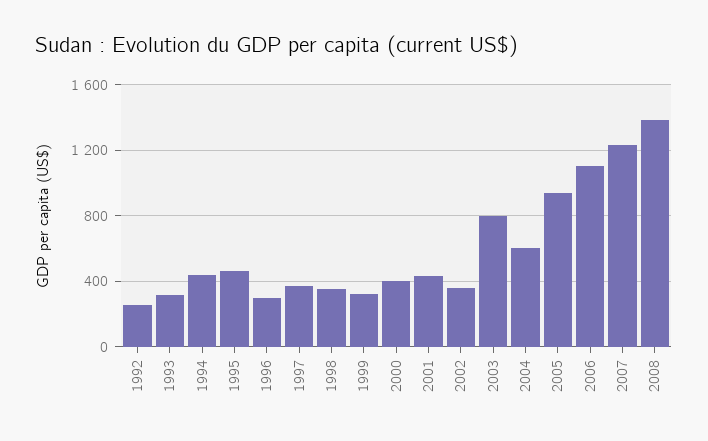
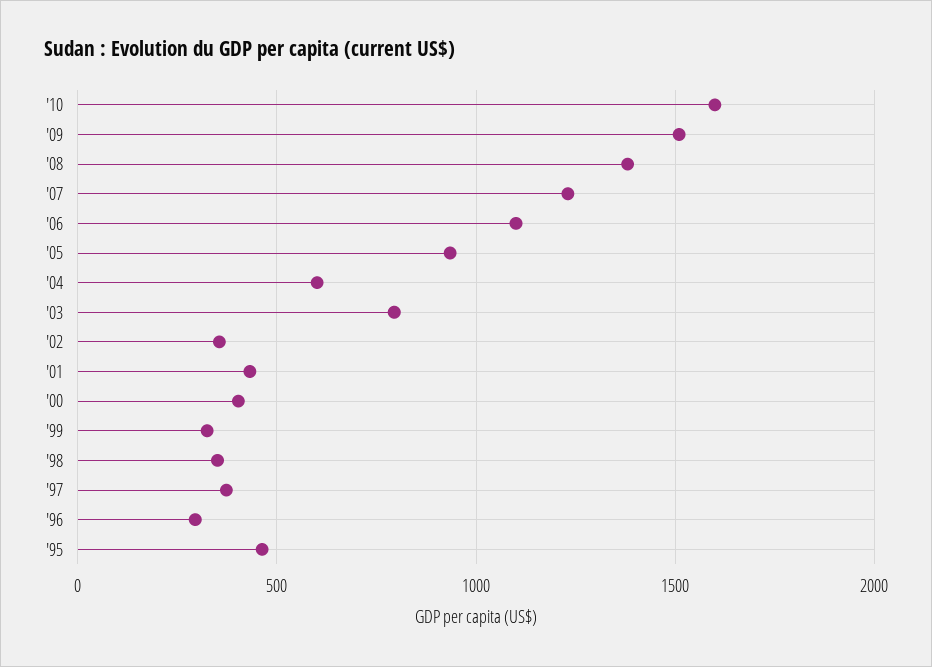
1992: 250 -> none
1993: 300 -> none
1994: 450 -> none
'10: none -> 1600
'09: none -> 1500

